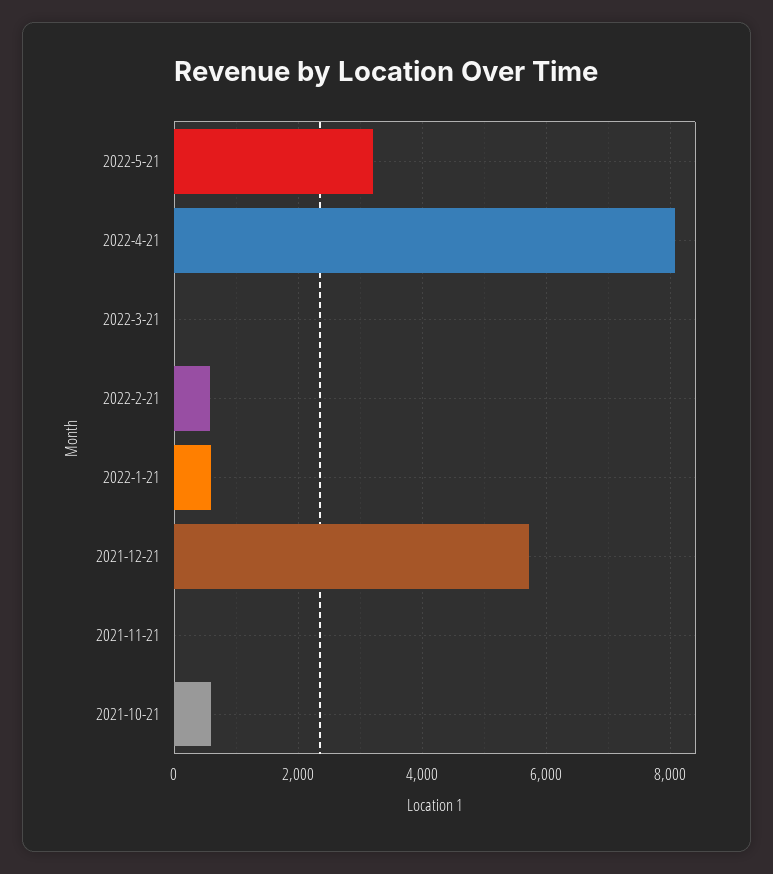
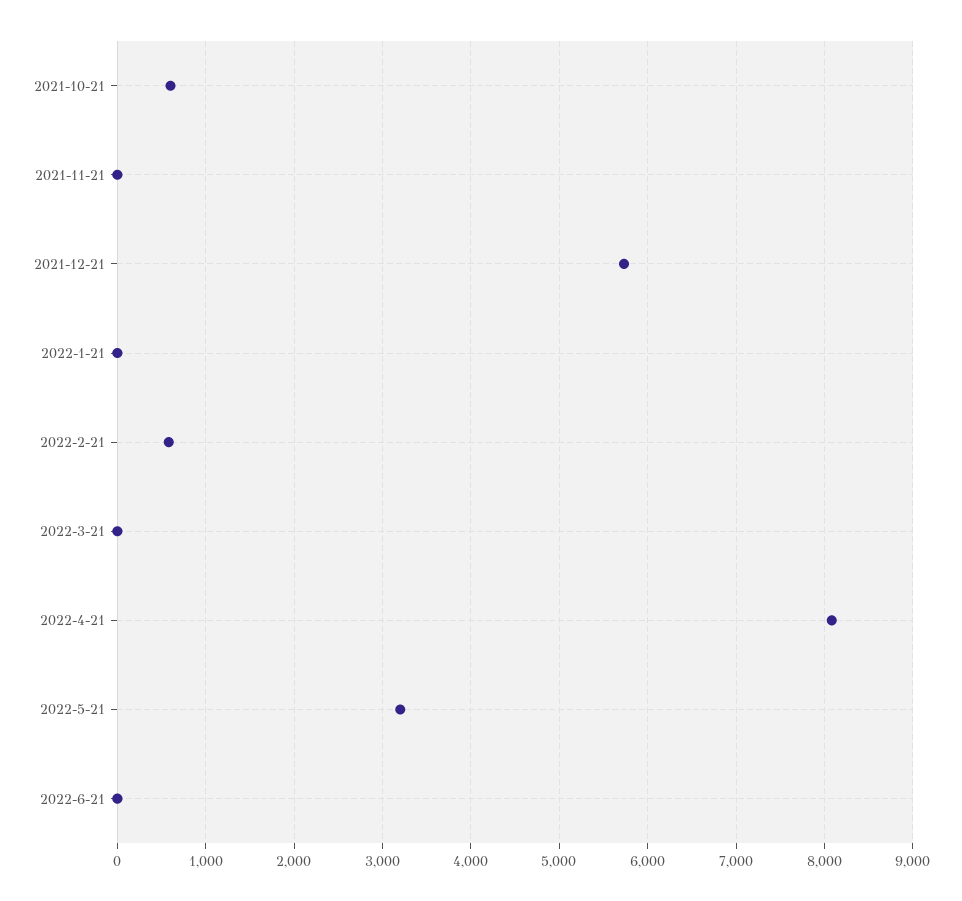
2022-1-21: 600 -> 0
2022-6-21: none -> 0

